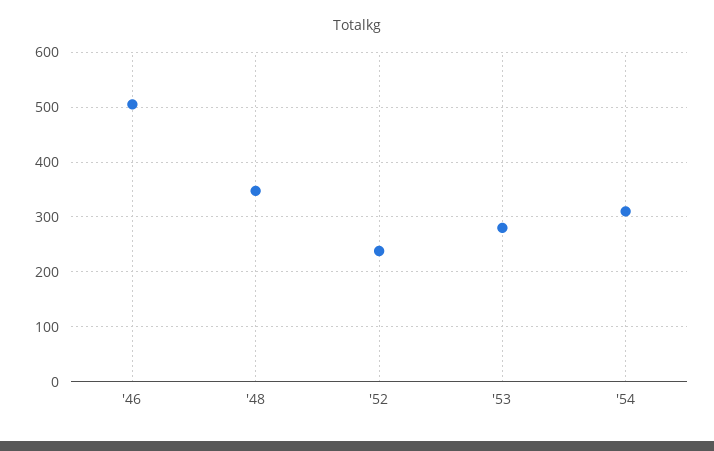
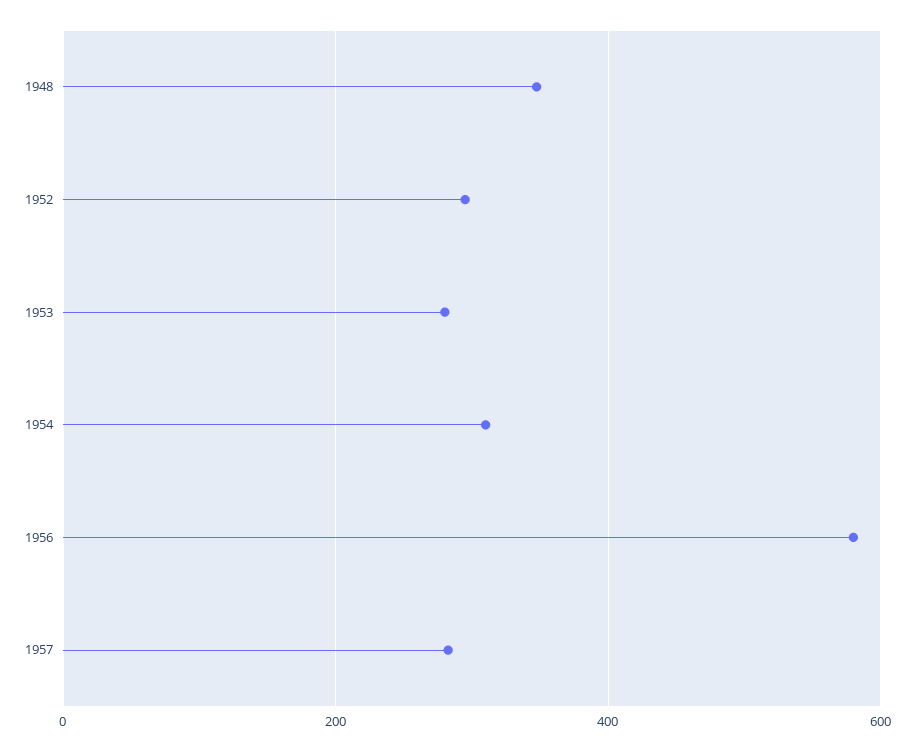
'46: 500 -> none
'52: 240 -> 300
1956: none -> 580
1957: none -> 280

